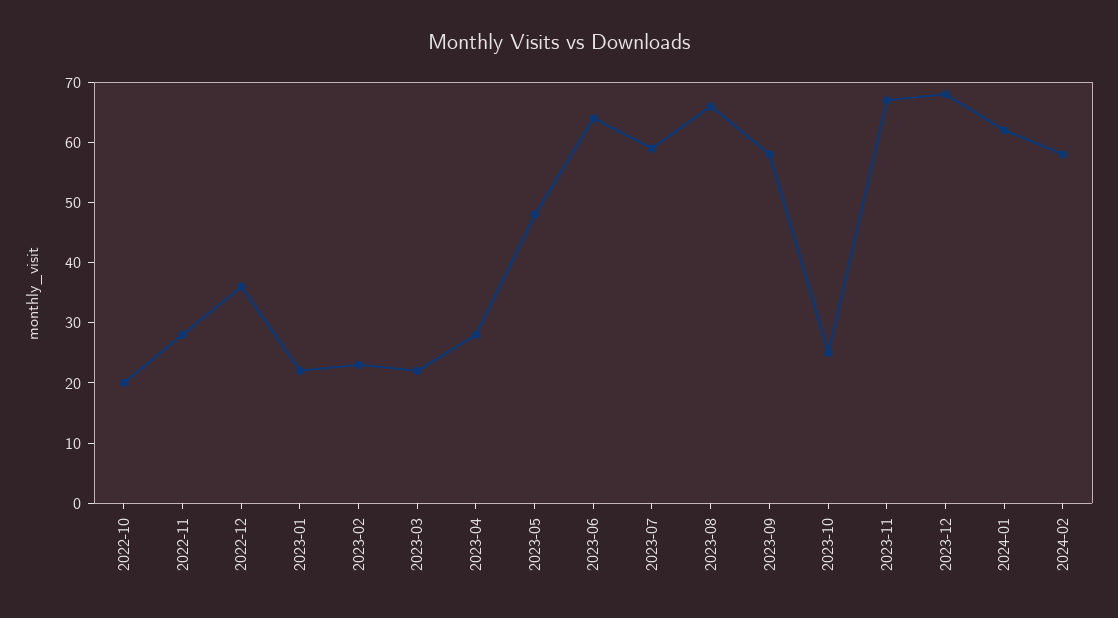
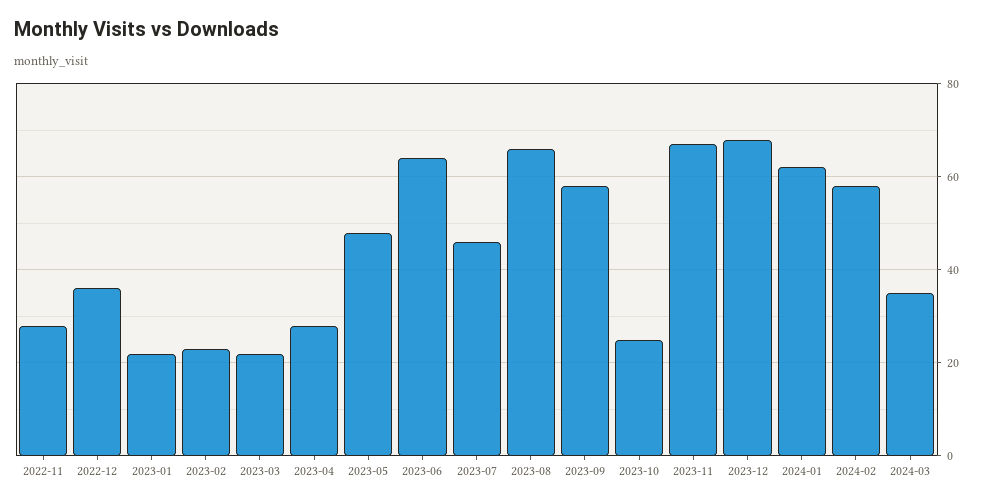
2022-10: 20 -> none
2023-07: 60 -> 45
2024-03: none -> 35

